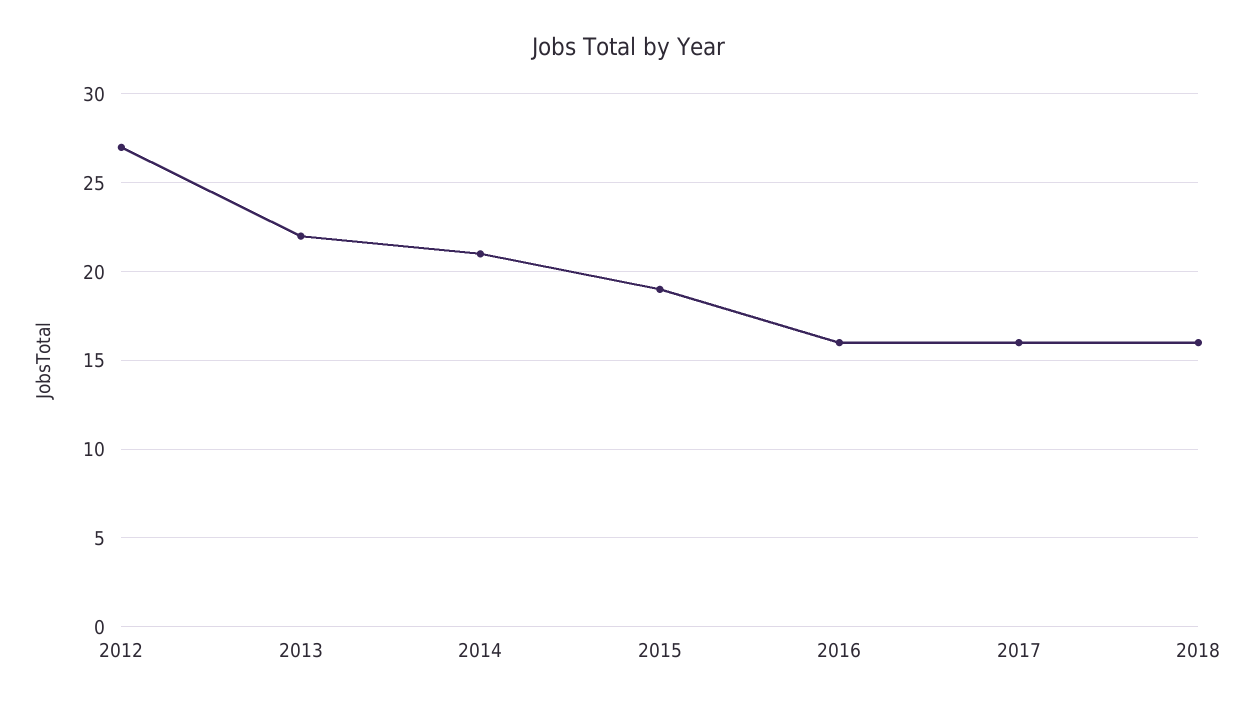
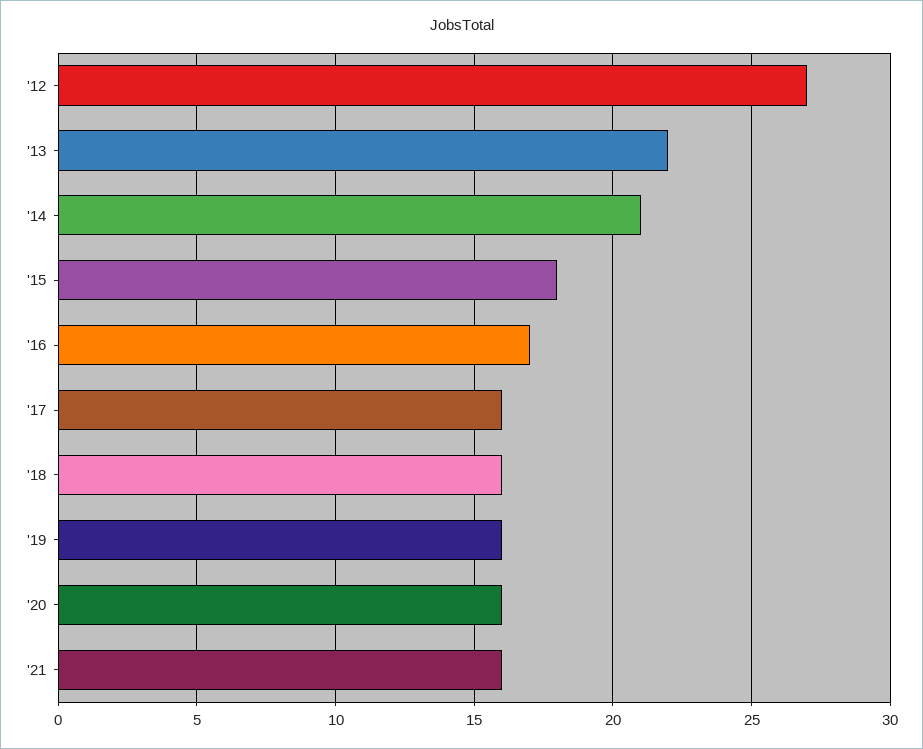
2015: 19 -> 18
2016: 16 -> 17
'19: none -> 16
'20: none -> 16
'21: none -> 16

